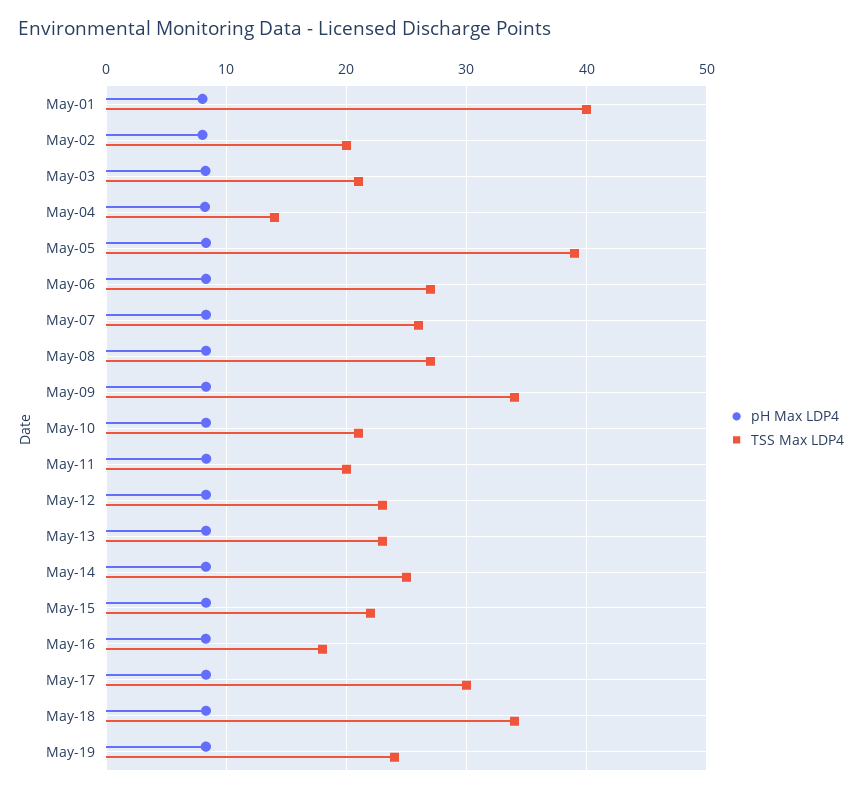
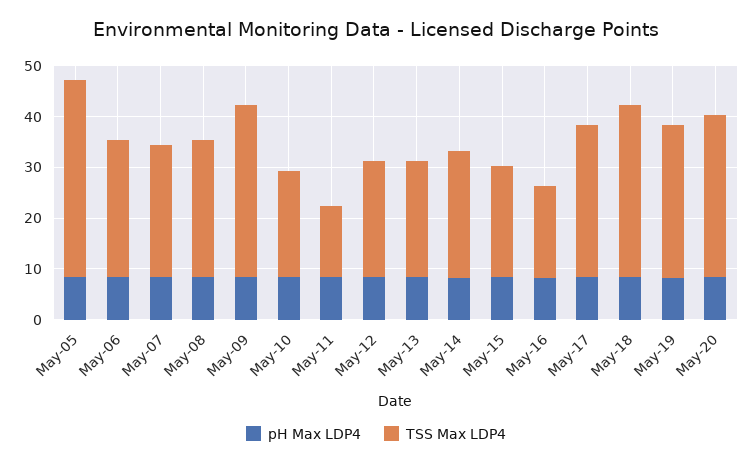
pH Max LDP4, May-01: 8 -> none
TSS Max LDP4, May-01: 40 -> none
pH Max LDP4, May-02: 8 -> none
TSS Max LDP4, May-02: 20 -> none
pH Max LDP4, May-03: 8 -> none
TSS Max LDP4, May-03: 21 -> none
pH Max LDP4, May-04: 8 -> none
TSS Max LDP4, May-04: 14 -> none
TSS Max LDP4, May-11: 20 -> 14
TSS Max LDP4, May-19: 24 -> 30
pH Max LDP4, May-20: none -> 8
TSS Max LDP4, May-20: none -> 32

